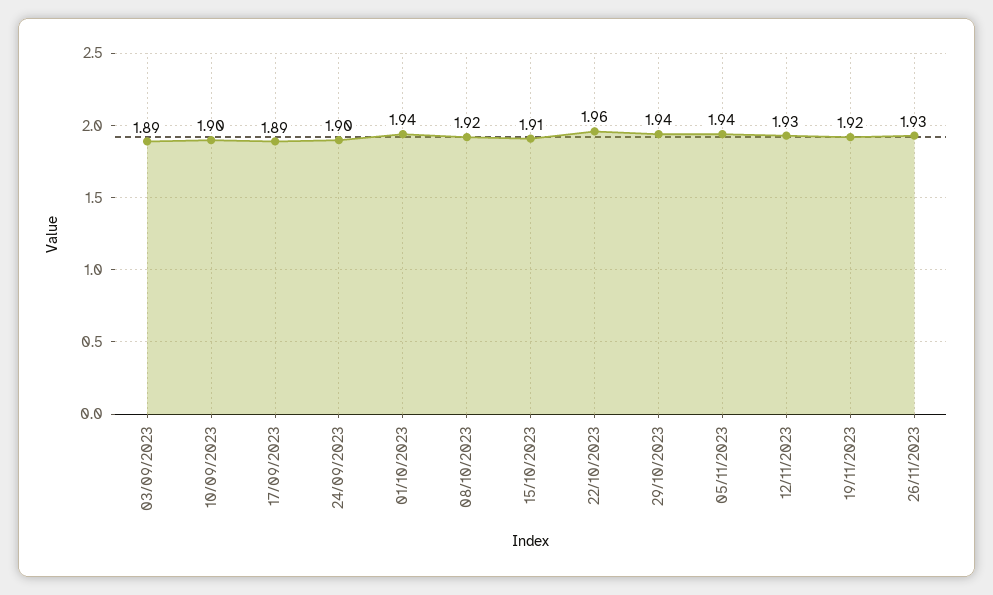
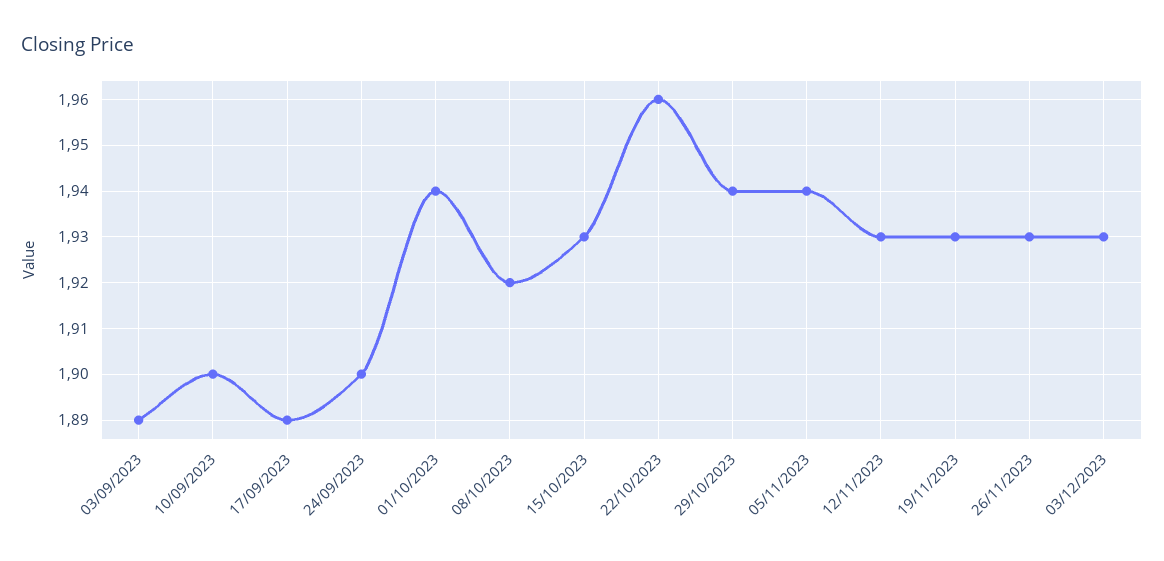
15/10/2023: 1.91 -> 1.93
19/11/2023: 1.92 -> 1.93
03/12/2023: none -> 1.93

